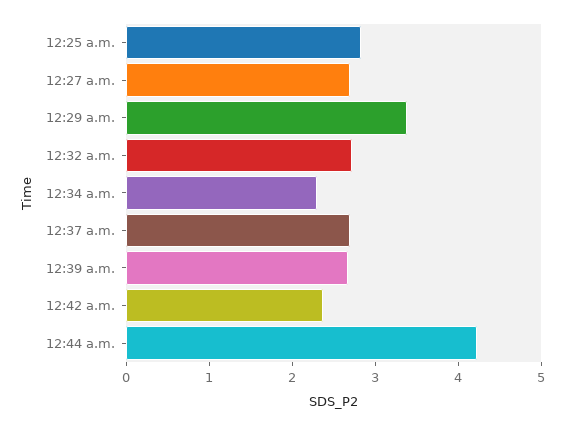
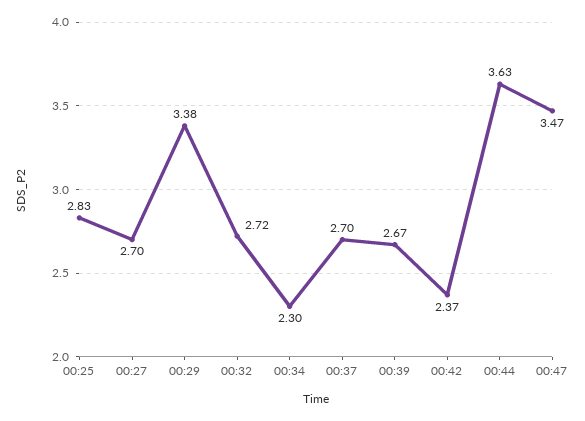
12:44 a.m.: 4.2 -> 3.63
00:47: none -> 3.47

